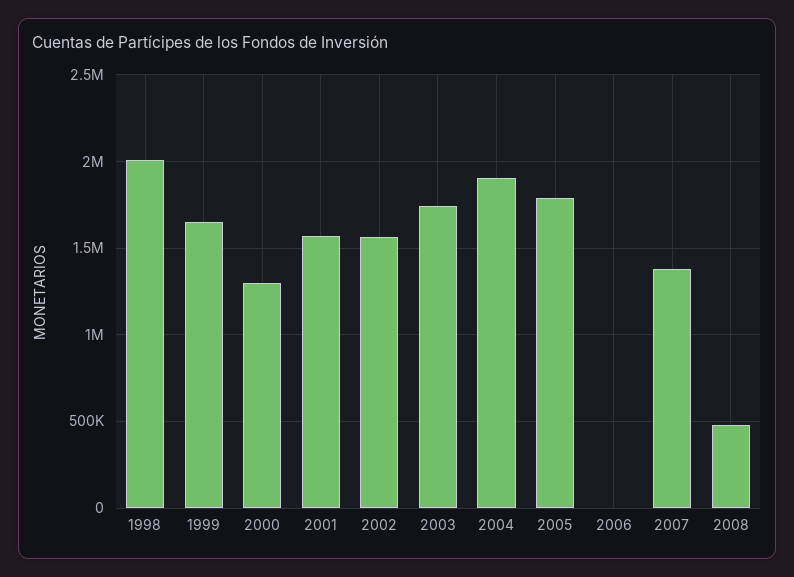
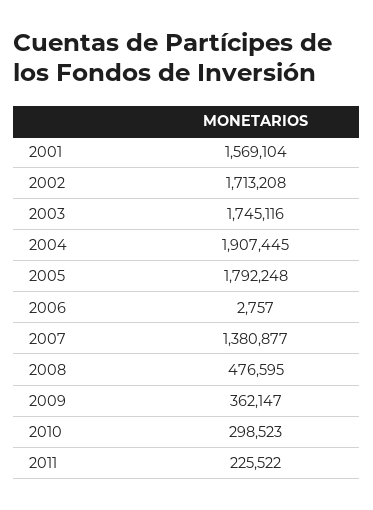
1998: 2000000 -> none
1999: 1650000 -> none
2000: 1300000 -> none
2002: 1550000 -> 1713208
2009: none -> 362147
2010: none -> 298523
2011: none -> 225522

